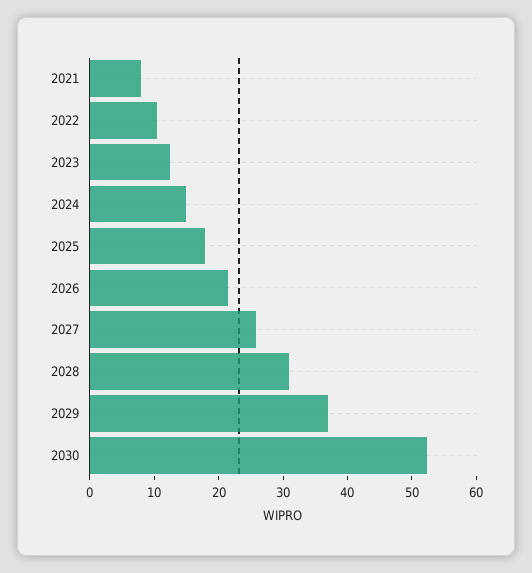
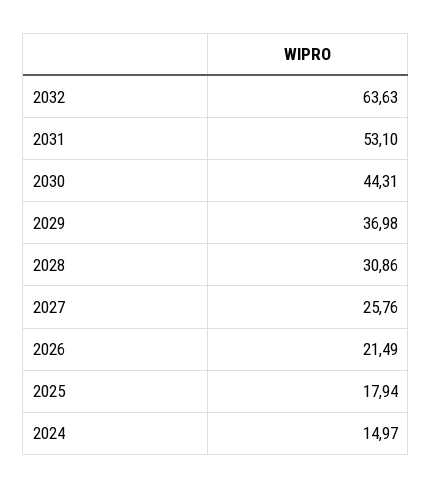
2021: 8 -> none
2022: 10 -> none
2023: 12 -> none
2030: 52 -> 44.31
2032: none -> 63.63
2031: none -> 53.1

